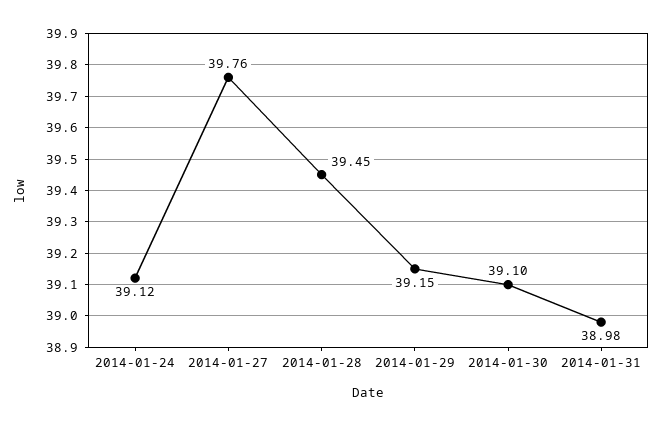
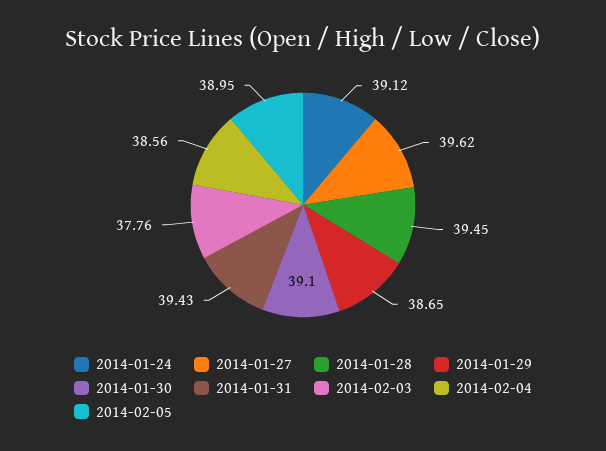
2014-01-27: 39.76 -> 39.62
2014-01-29: 39.15 -> 38.65
2014-01-31: 38.98 -> 39.43
2014-02-03: none -> 37.76
2014-02-04: none -> 38.56
2014-02-05: none -> 38.95

